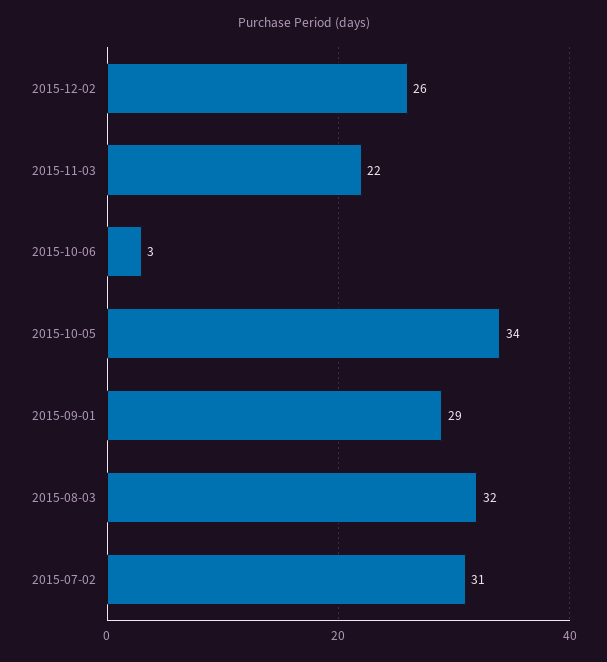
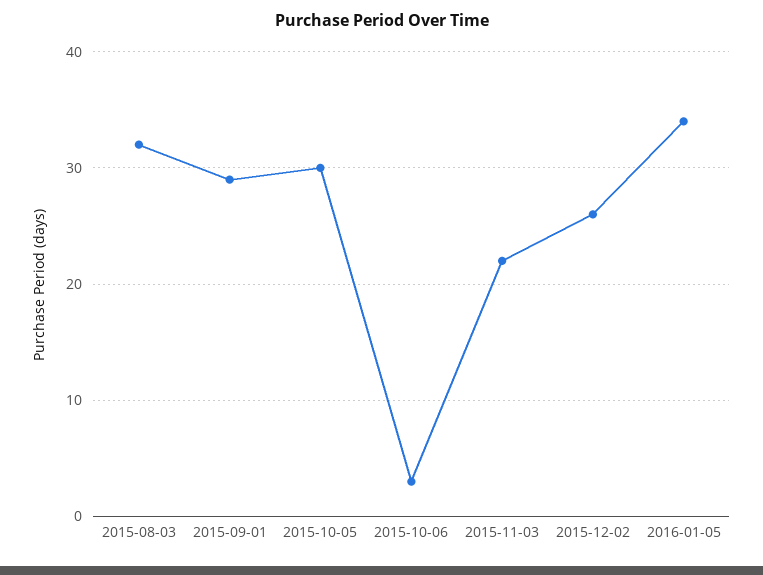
2015-10-05: 34 -> 30
2015-07-02: 31 -> none
2016-01-05: none -> 34

